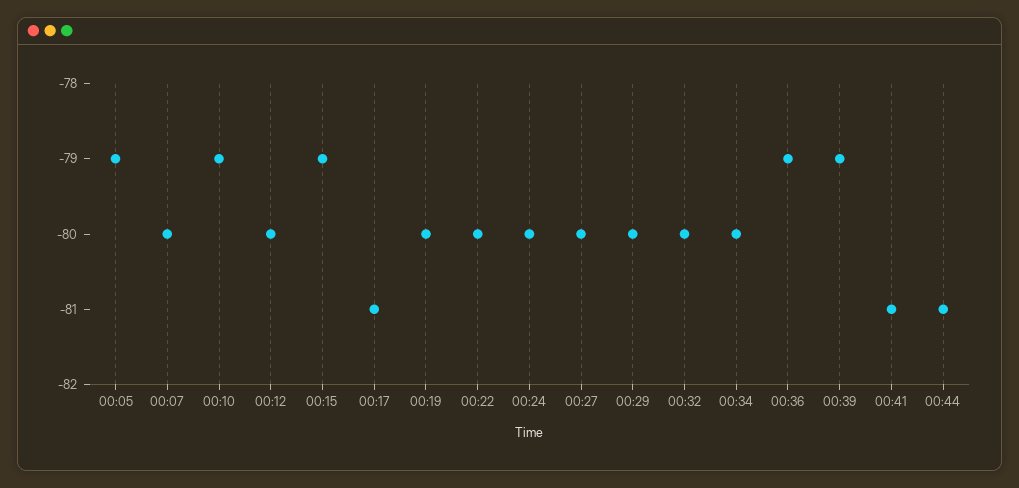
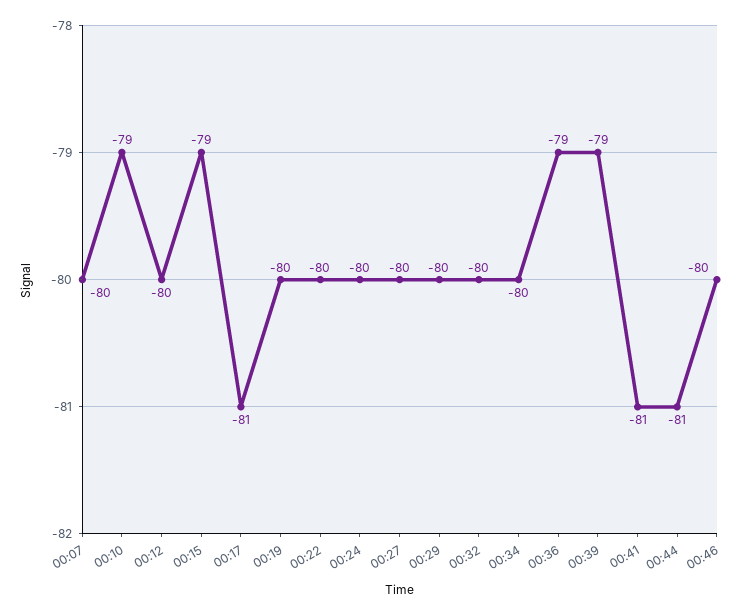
00:05: -79 -> none
00:46: none -> -80

